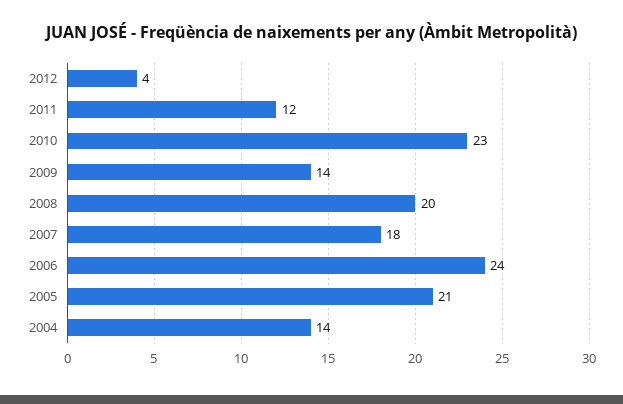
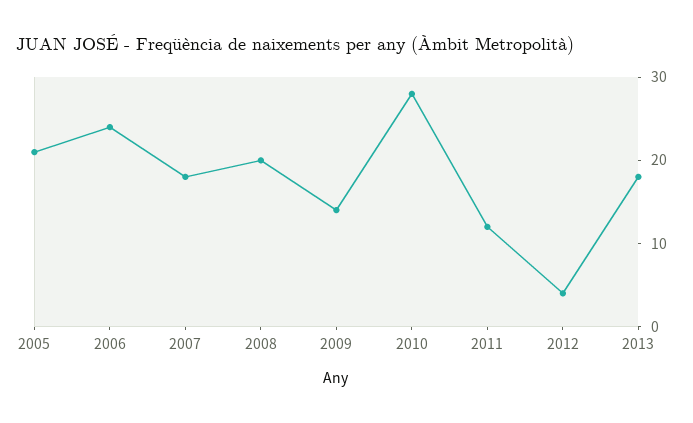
2010: 23 -> 28
2004: 14 -> none
2013: none -> 18

